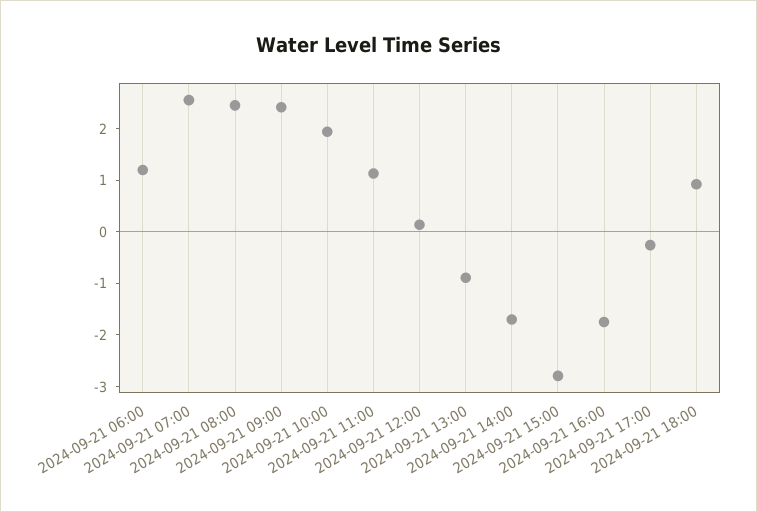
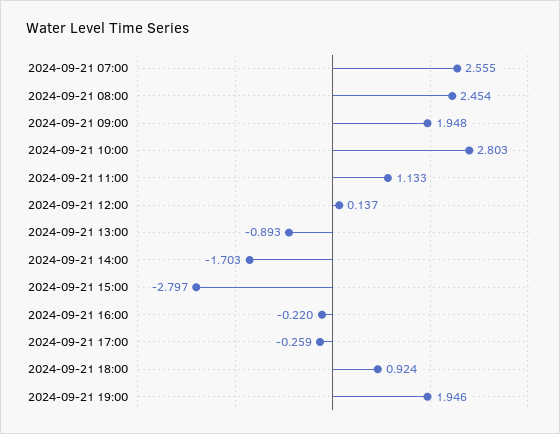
2024-09-21 06:00: 1.2 -> none
2024-09-21 09:00: 2.4 -> 1.948
2024-09-21 10:00: 2 -> 2.803
2024-09-21 16:00: -1.8 -> -0.22
2024-09-21 19:00: none -> 1.946

